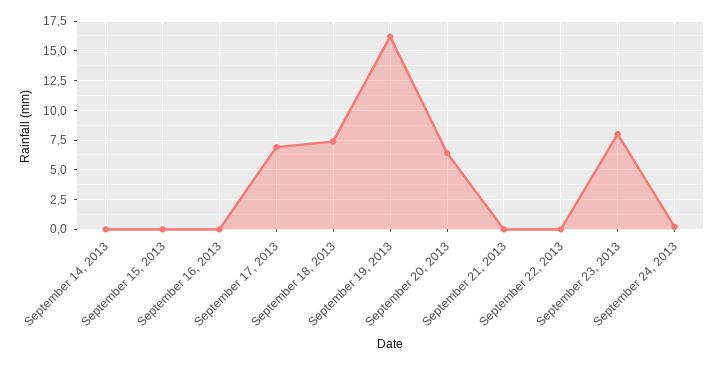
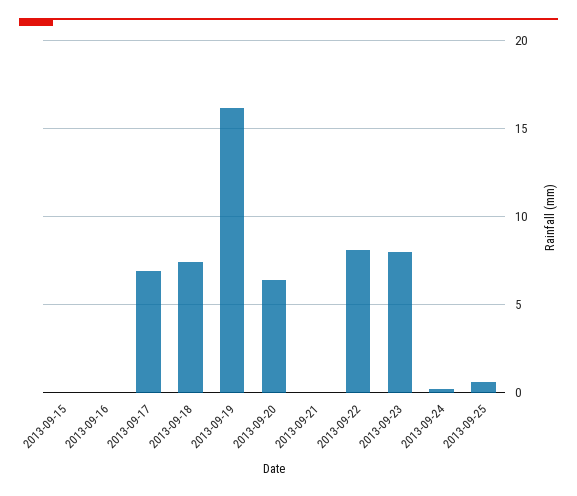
September 14, 2013: 0 -> none
September 22, 2013: 0 -> 8
2013-09-25: none -> 0.5

